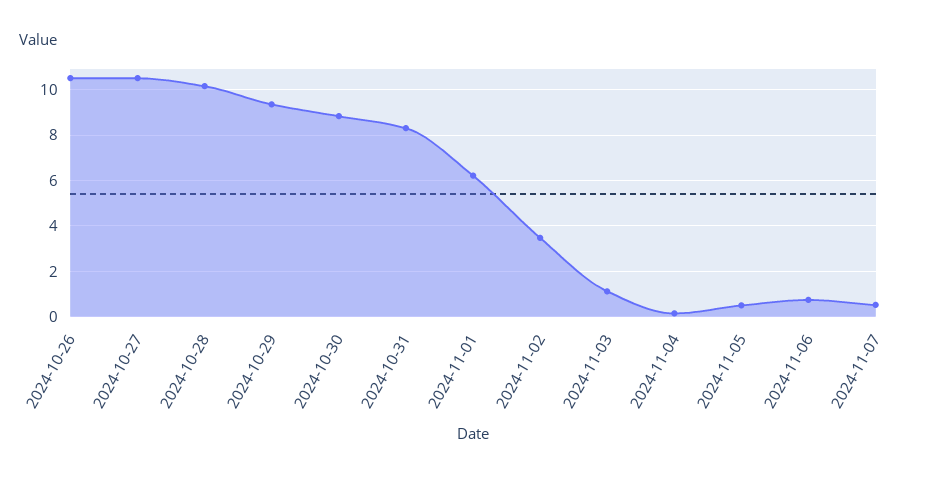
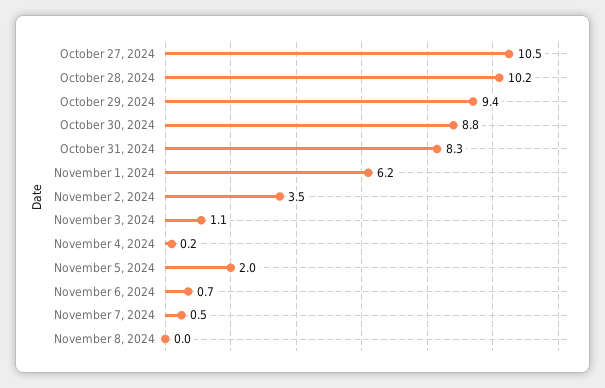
2024-10-26: 10.5 -> none
2024-11-05: 0.5 -> 2
November 8, 2024: none -> 0

